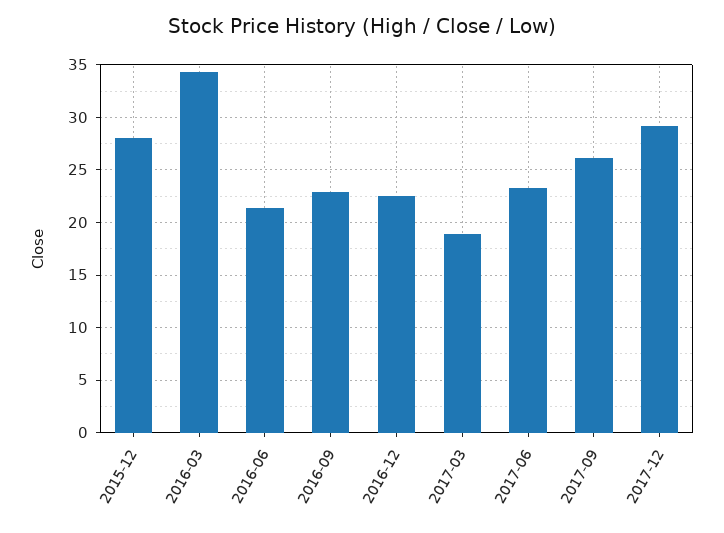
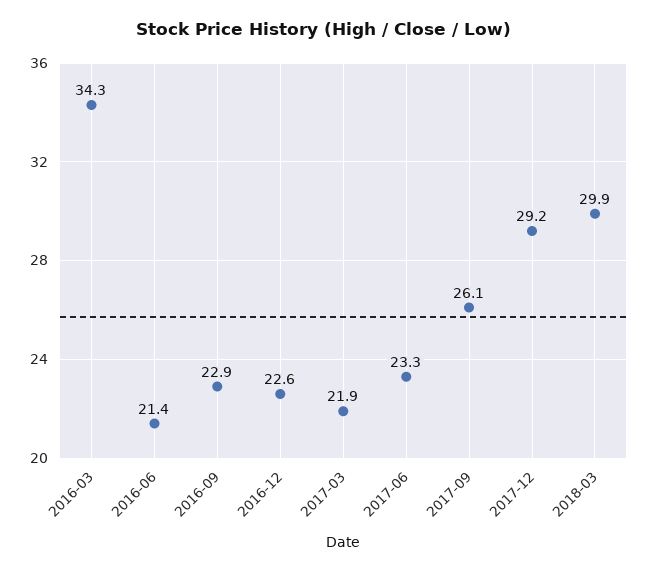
2015-12: 28 -> none
2017-03: 19 -> 21.9
2018-03: none -> 29.9

